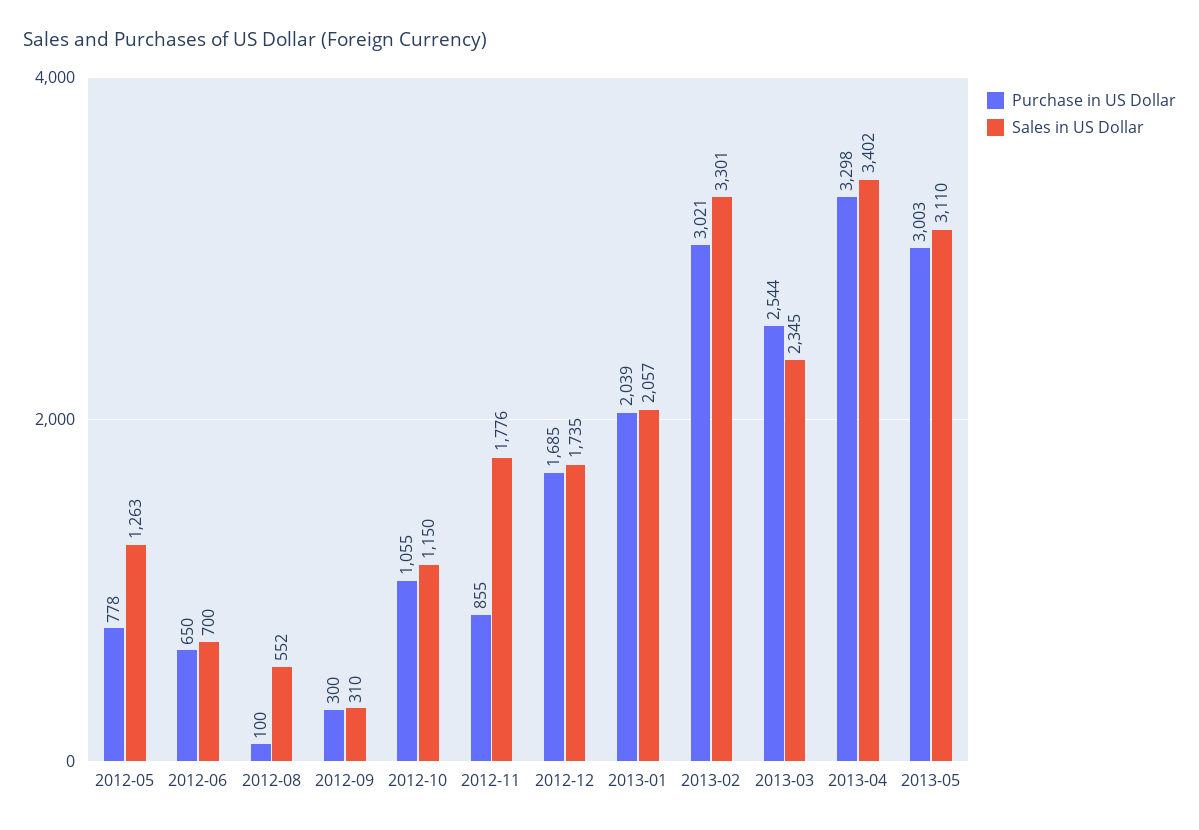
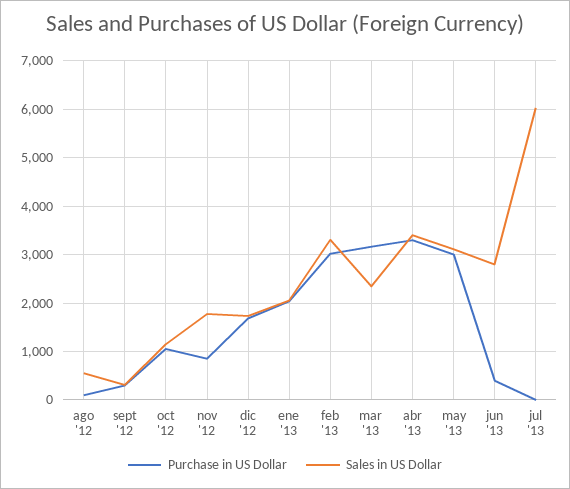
Purchase in US Dollar, 2012-05: 778 -> none
Sales in US Dollar, 2012-05: 1263 -> none
Purchase in US Dollar, 2012-06: 650 -> none
Sales in US Dollar, 2012-06: 700 -> none
Purchase in US Dollar, 2013-03: 2544 -> 3200
Purchase in US Dollar, jun '13: none -> 400
Sales in US Dollar, jun '13: none -> 2800
Purchase in US Dollar, jul '13: none -> 0
Sales in US Dollar, jul '13: none -> 6000

